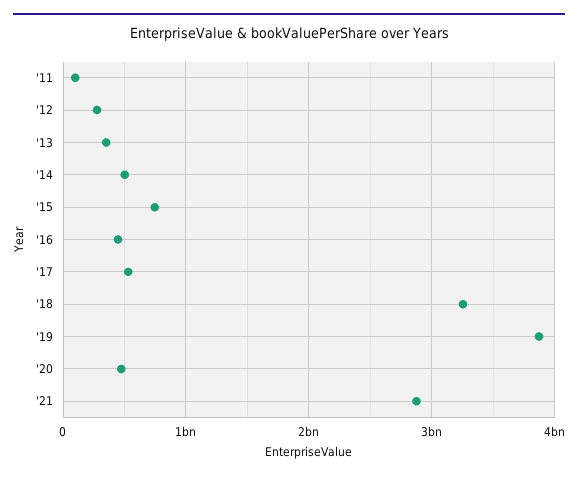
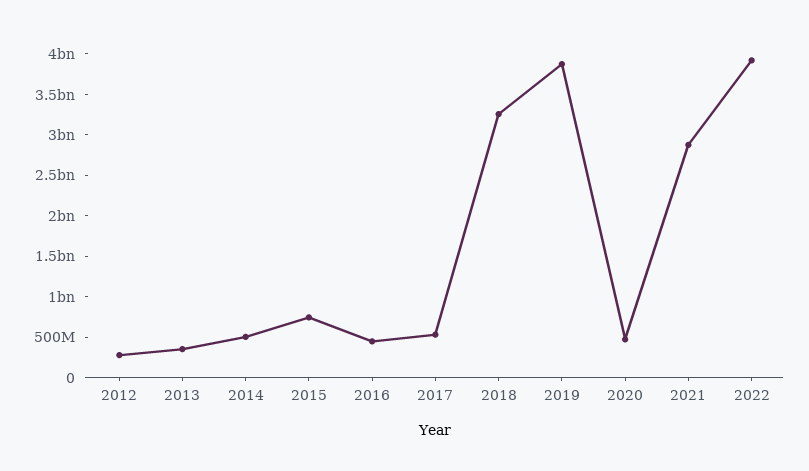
'11: 100000000 -> none
2022: none -> 3900000000

